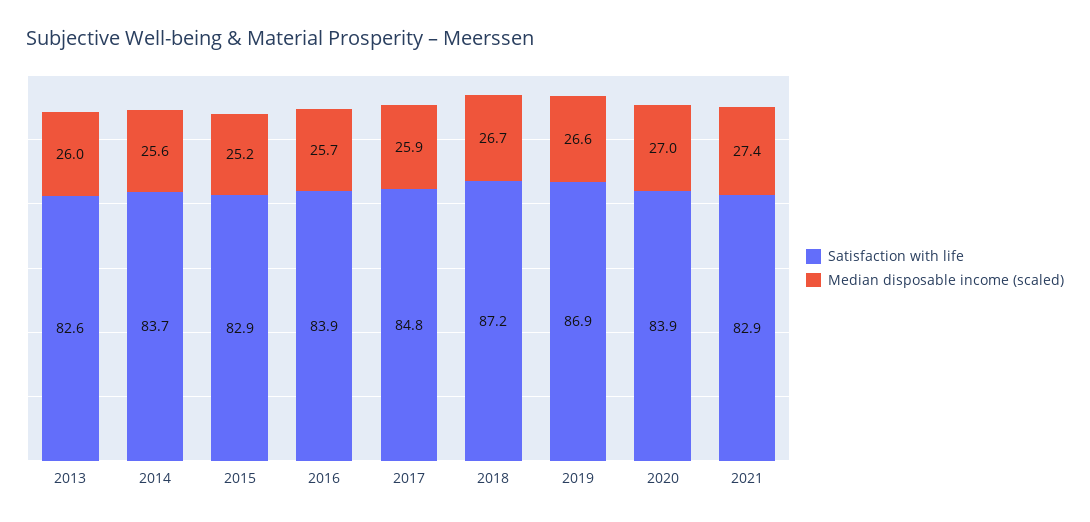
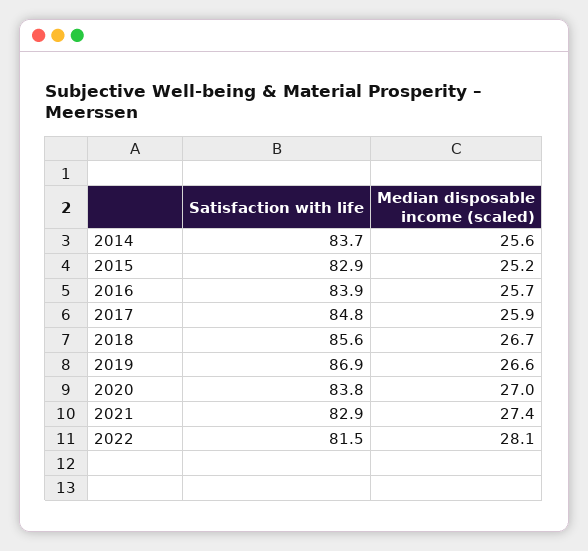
Satisfaction with life, 2013: 82.6 -> none
Median disposable income (scaled), 2013: 26 -> none
Satisfaction with life, 2018: 87.2 -> 85.6
Satisfaction with life, 2020: 83.9 -> 83.8
Satisfaction with life, 2022: none -> 81.5
Median disposable income (scaled), 2022: none -> 28.1

